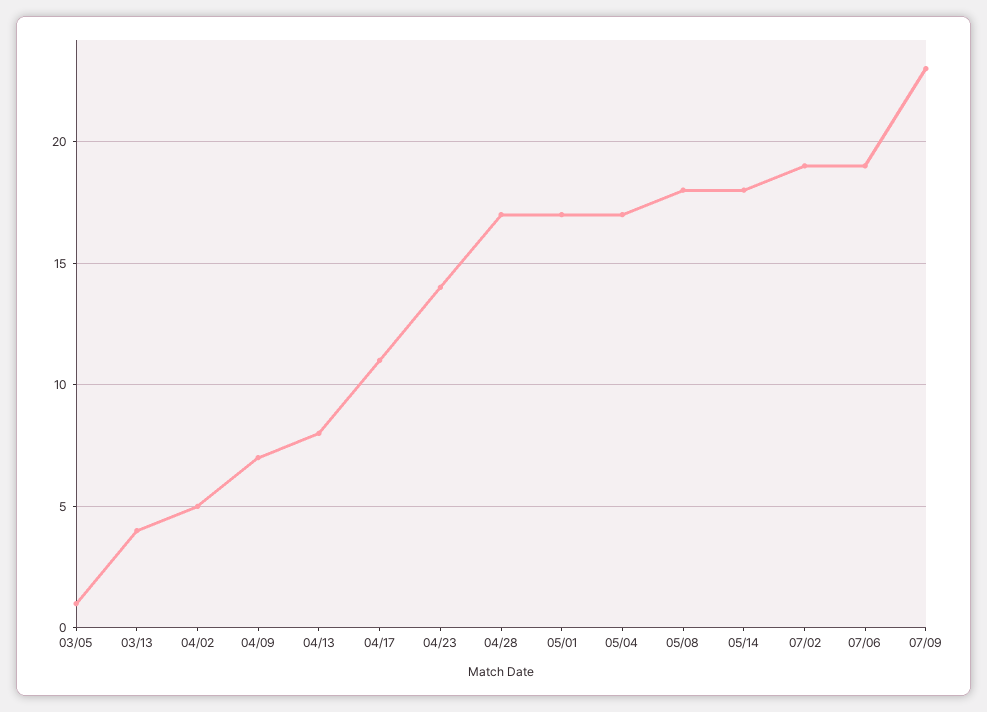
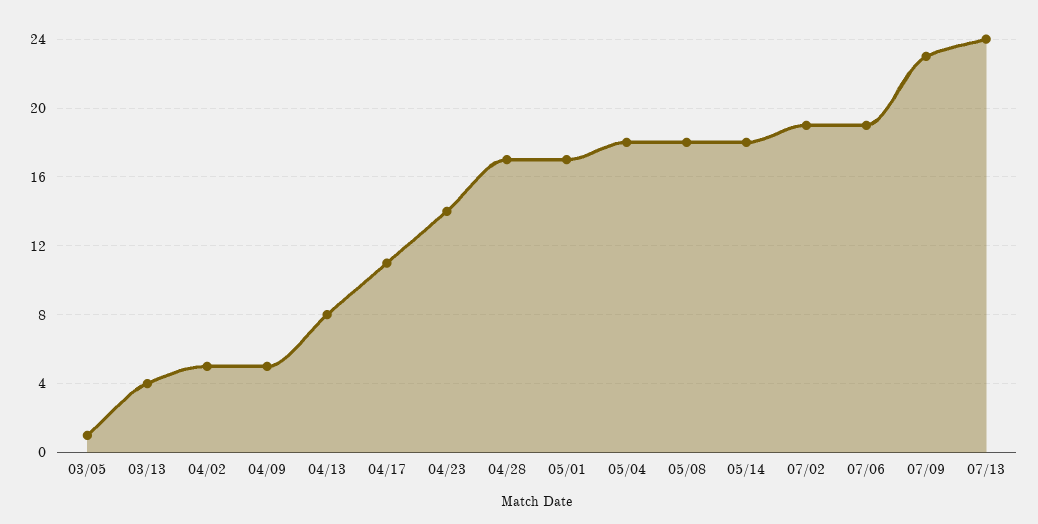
04/09: 7 -> 5
05/04: 17 -> 18
07/13: none -> 24

